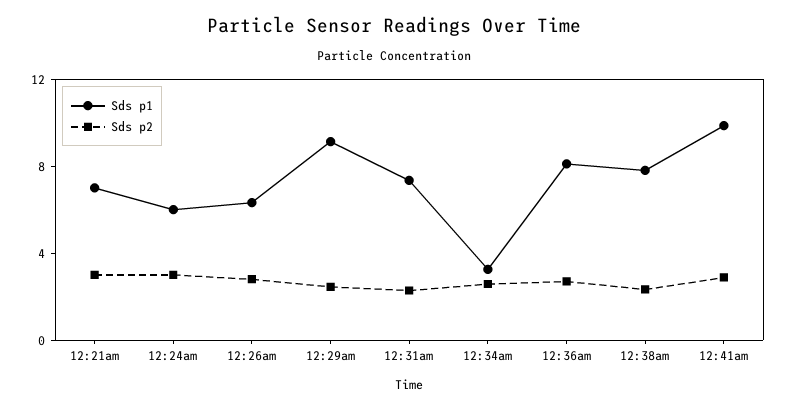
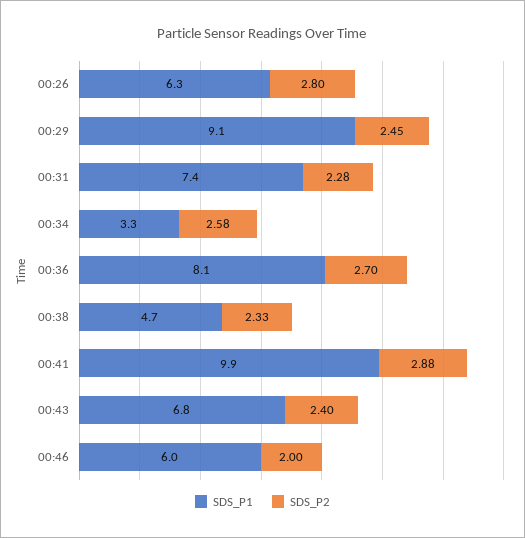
Sds p1, 12:21am: 7 -> none
Sds p2, 12:21am: 3 -> none
Sds p1, 12:24am: 6 -> none
Sds p2, 12:24am: 3 -> none
Sds p1, 12:38am: 8 -> 4.7
Sds p1, 00:43: none -> 6.8
Sds p2, 00:43: none -> 2.4
Sds p1, 00:46: none -> 6
Sds p2, 00:46: none -> 2

